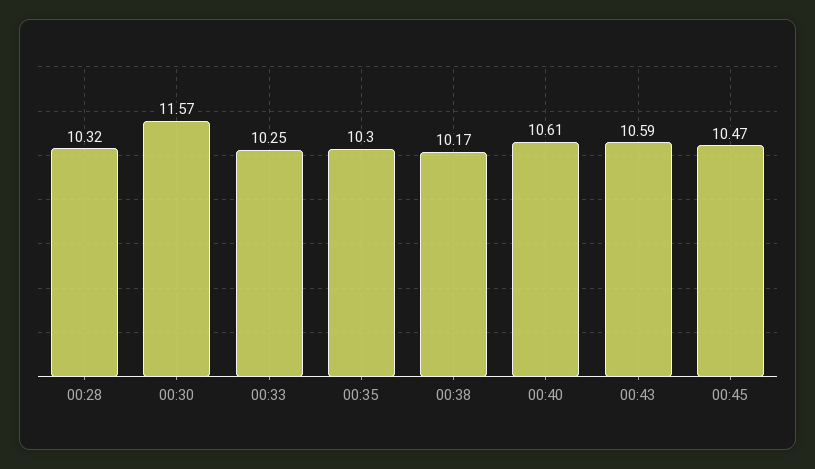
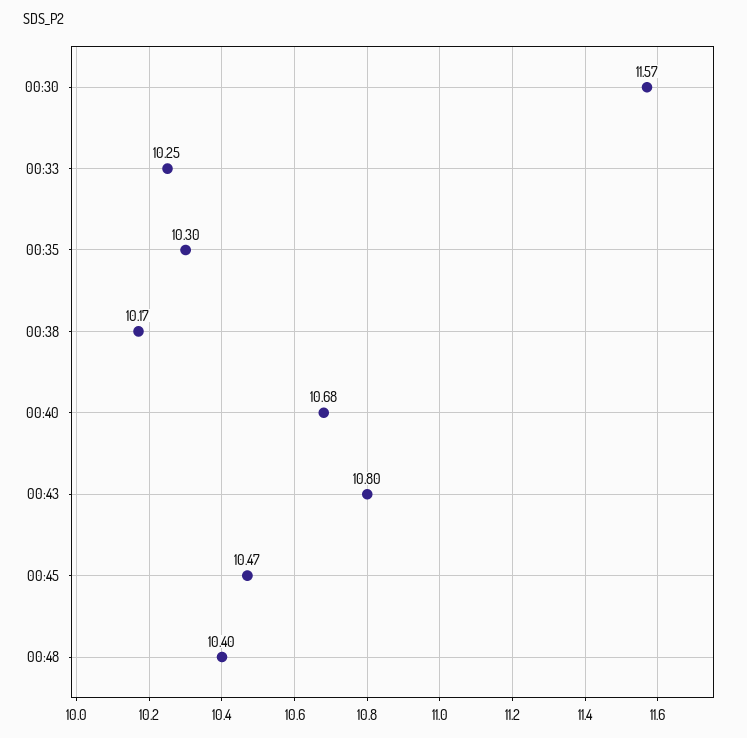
00:28: 10.32 -> none
00:40: 10.61 -> 10.68
00:43: 10.59 -> 10.8
00:48: none -> 10.4

